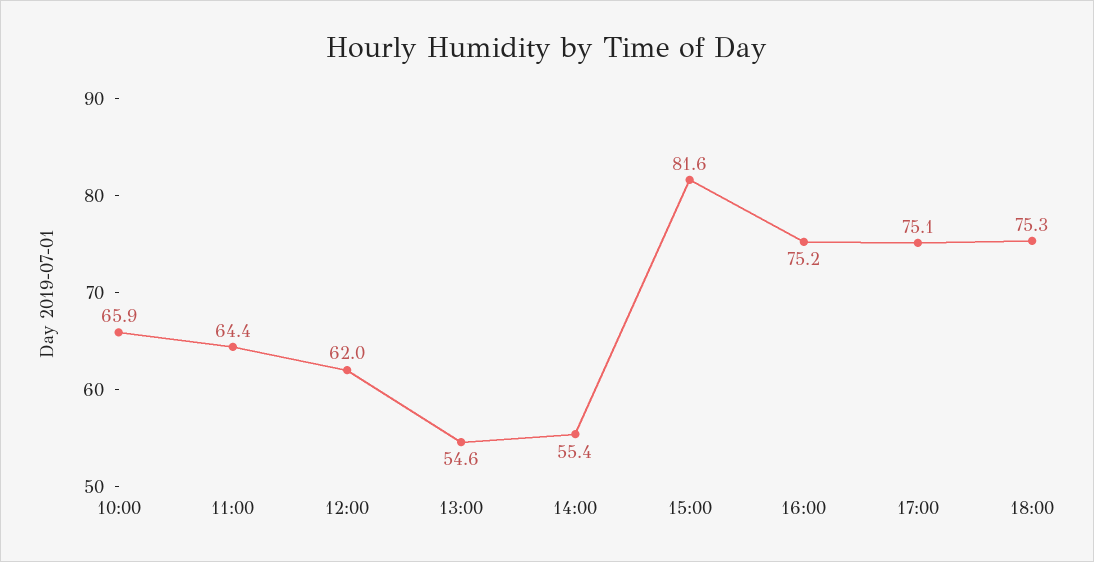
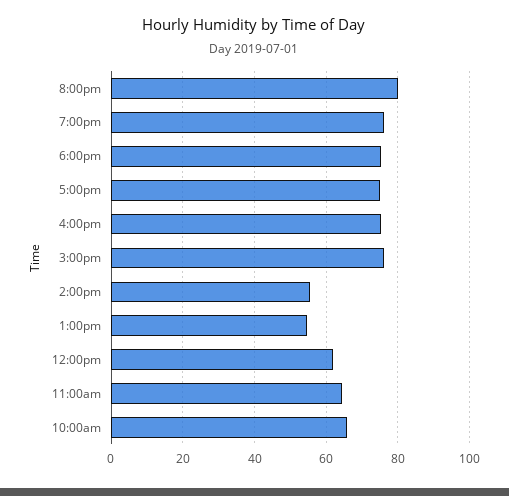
15:00: 81.6 -> 76
8:00pm: none -> 80
7:00pm: none -> 76

